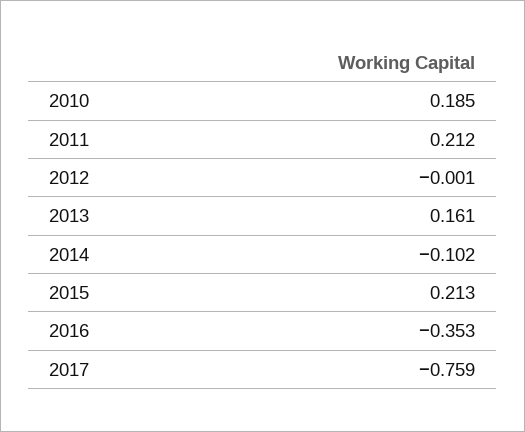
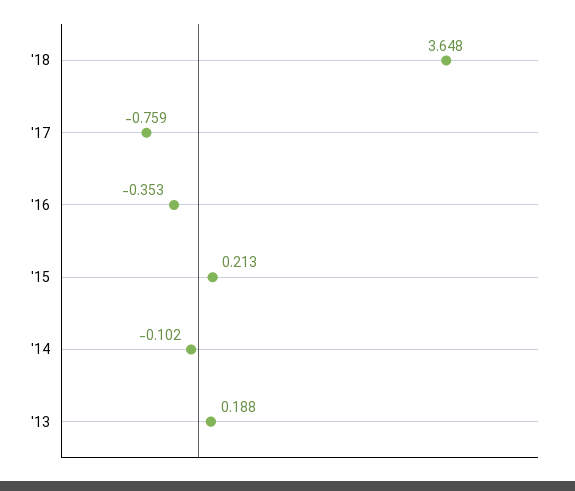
2010: 0.185 -> none
2011: 0.212 -> none
2012: -0.001 -> none
2013: 0.161 -> 0.188
'18: none -> 3.648

